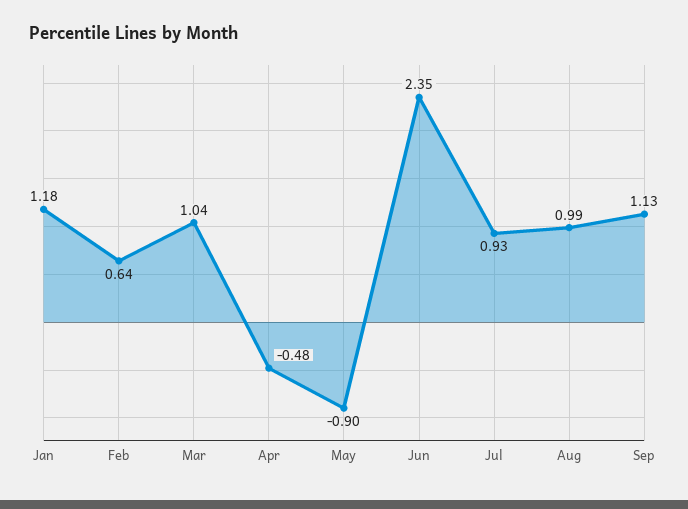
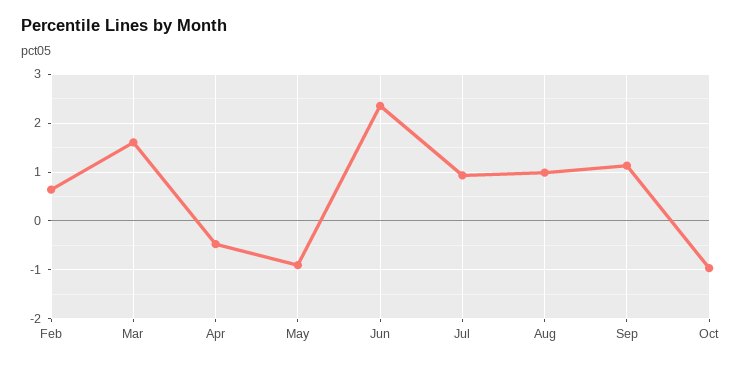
Jan: 1.18 -> none
Mar: 1.04 -> 1.6
Oct: none -> -1

